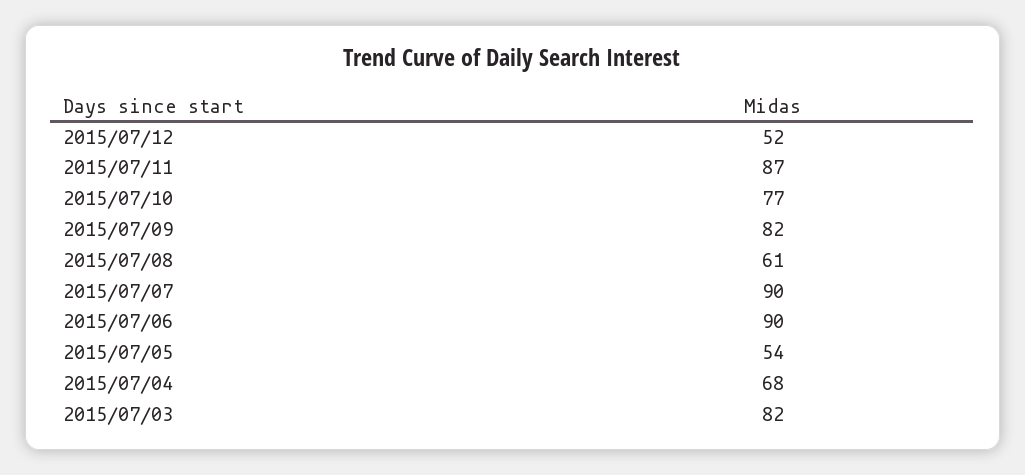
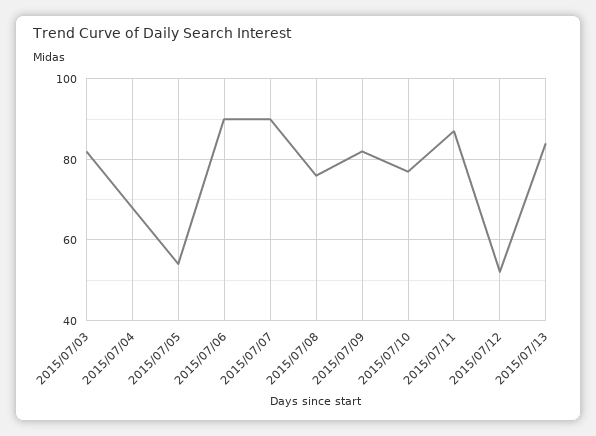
2015/07/08: 61 -> 75
2015/07/13: none -> 85

